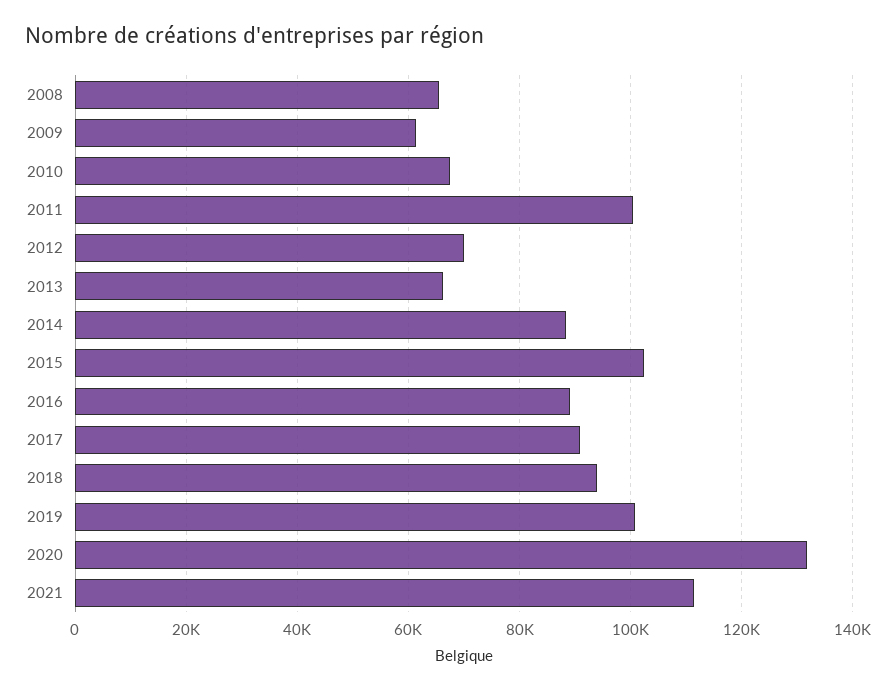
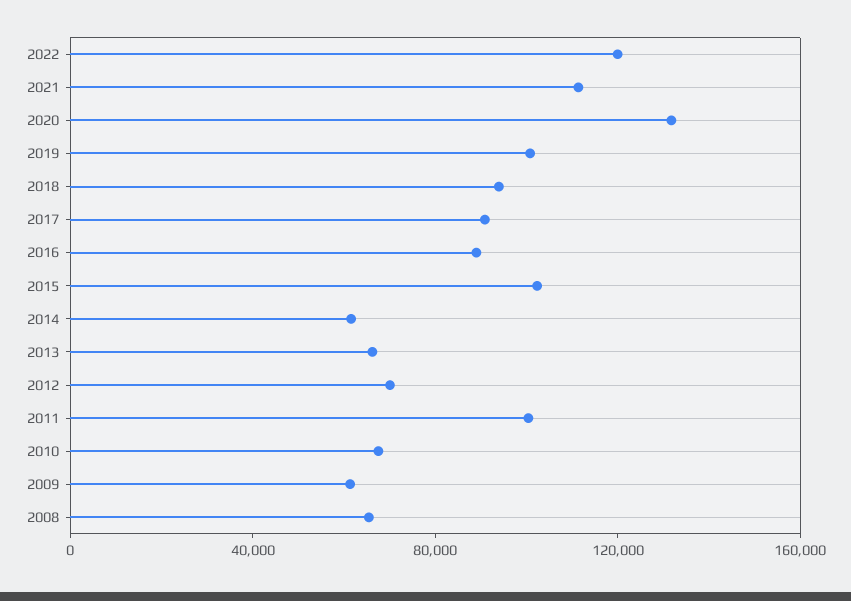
2014: 88000 -> 60000
2022: none -> 120000

